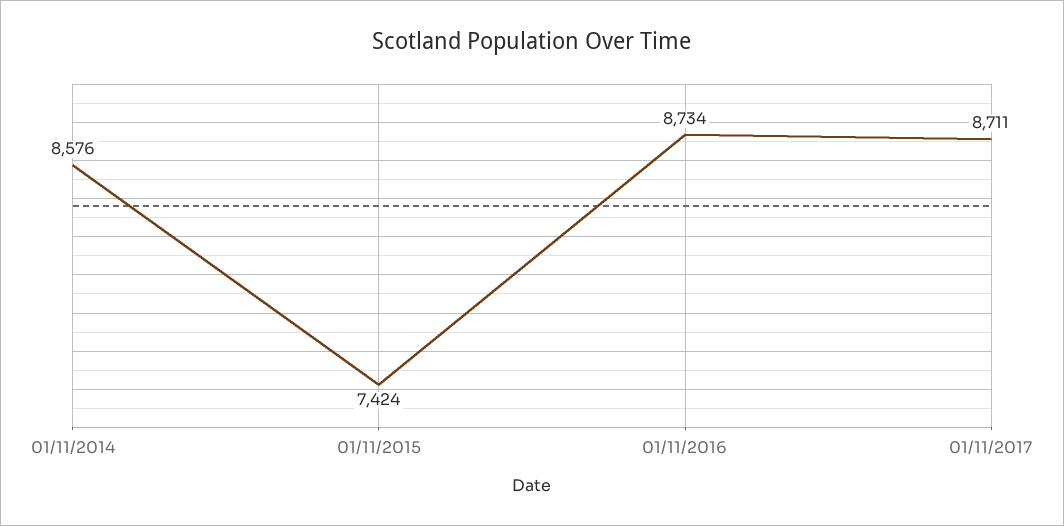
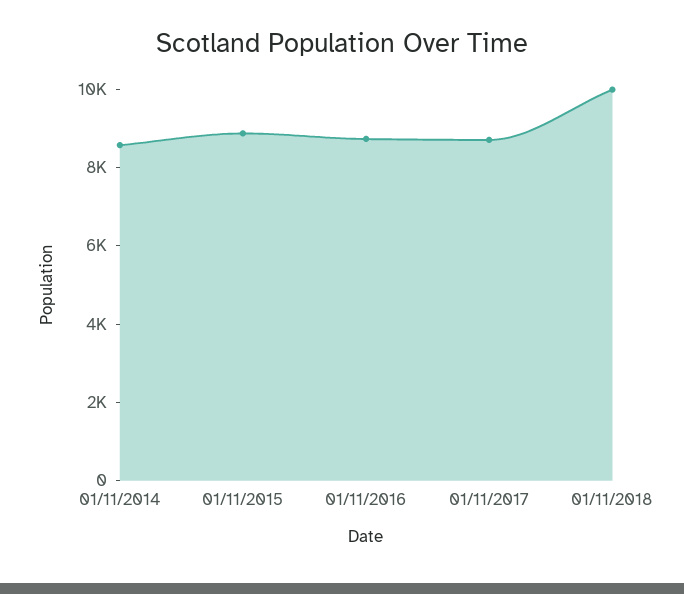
01/11/2015: 7424 -> 9000
01/11/2018: none -> 10000

